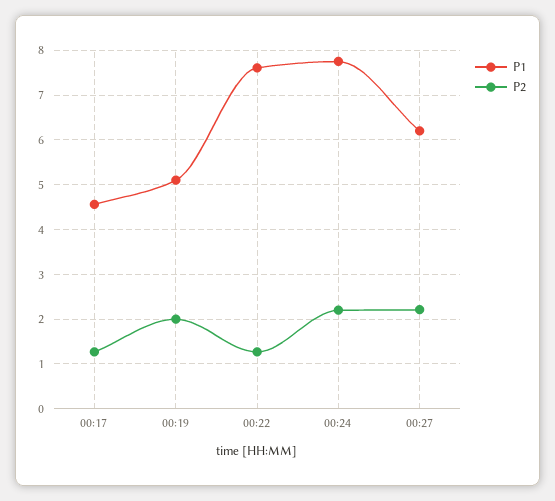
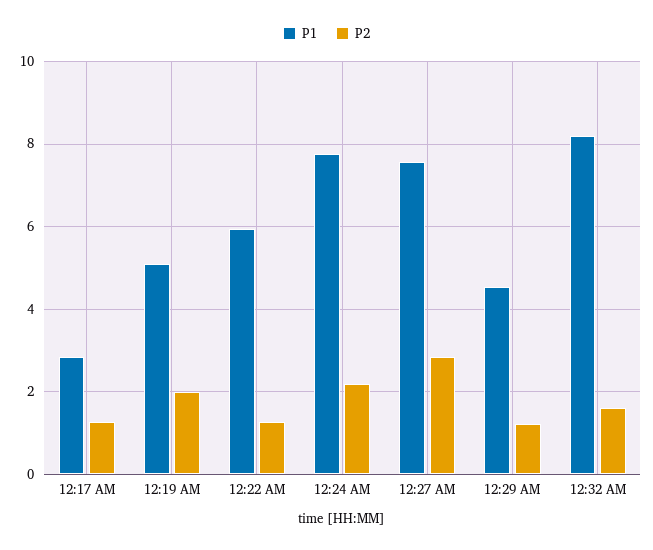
P1, 00:17: 4.6 -> 2.8
P1, 00:22: 7.6 -> 6
P1, 00:27: 6.2 -> 7.6
P2, 00:27: 2.2 -> 2.8
P1, 12:29 AM: none -> 4.6
P2, 12:29 AM: none -> 1.2
P1, 12:32 AM: none -> 8.2
P2, 12:32 AM: none -> 1.6

